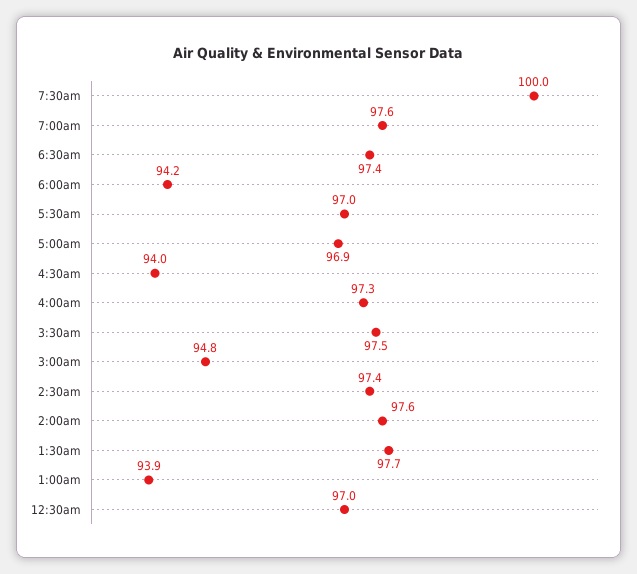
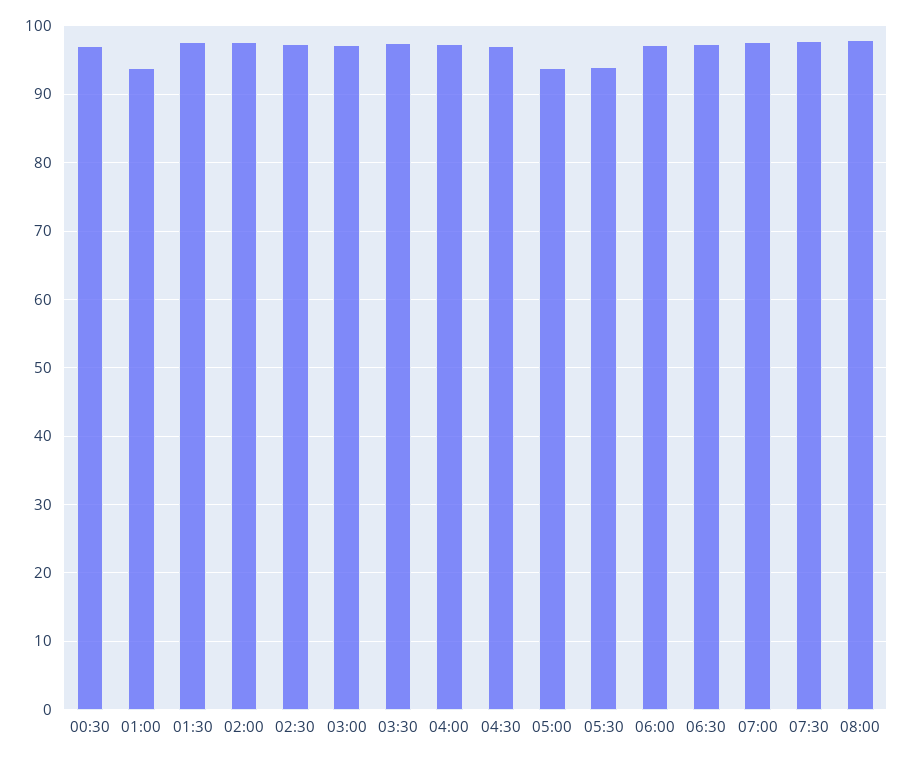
7:30am: 100 -> 98
6:00am: 94.2 -> 97
5:30am: 97 -> 94
5:00am: 96.9 -> 94
4:30am: 94 -> 97
3:00am: 94.8 -> 97
08:00: none -> 98

